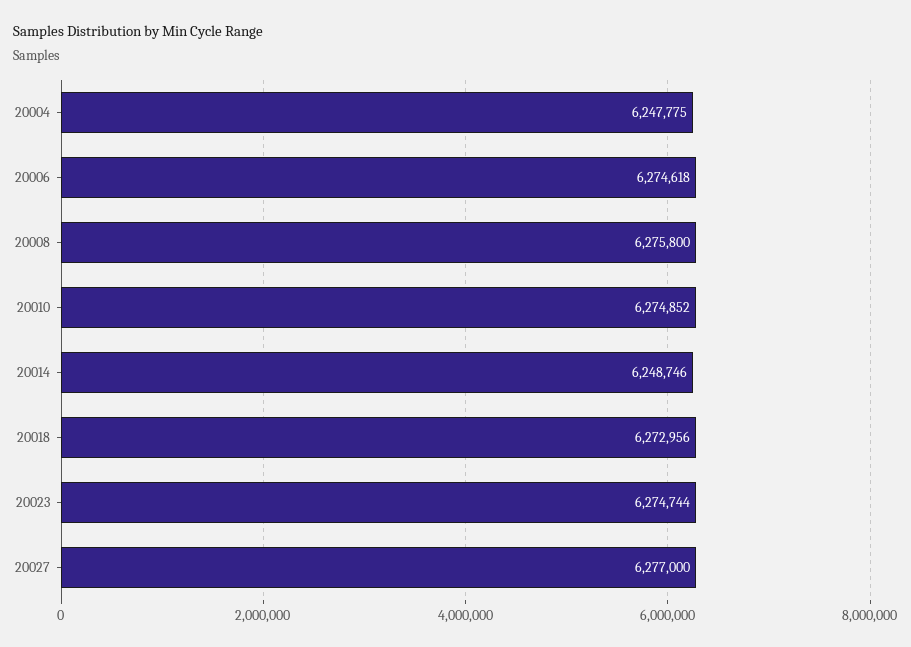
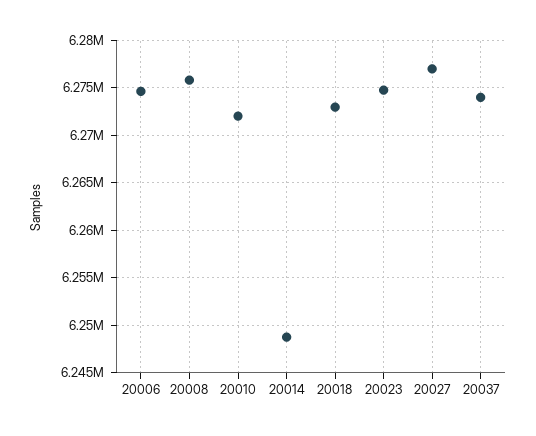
20004: 6247775 -> none
20010: 6274852 -> 6272000
20037: none -> 6274000

